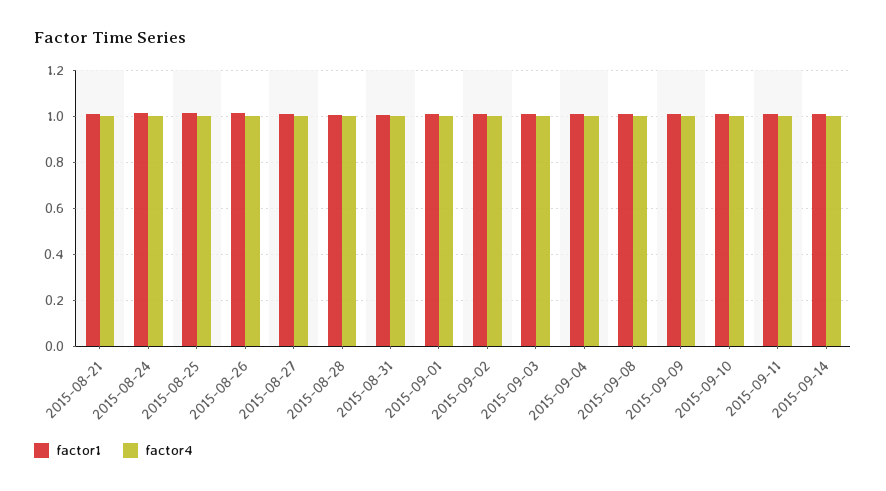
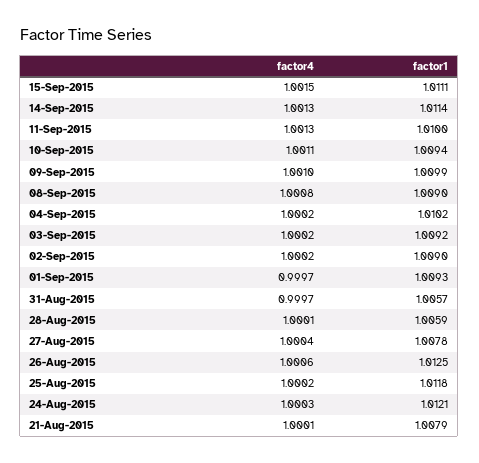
factor4, 15-Sep-2015: none -> 1.0015
factor1, 15-Sep-2015: none -> 1.0111

